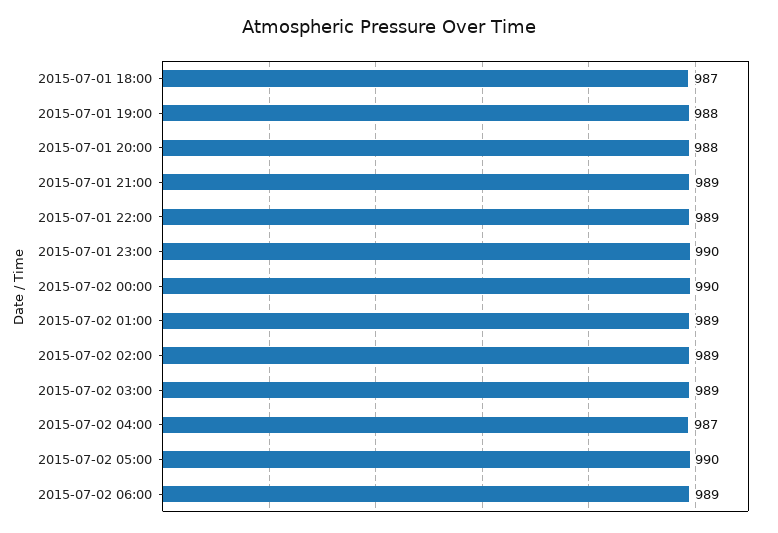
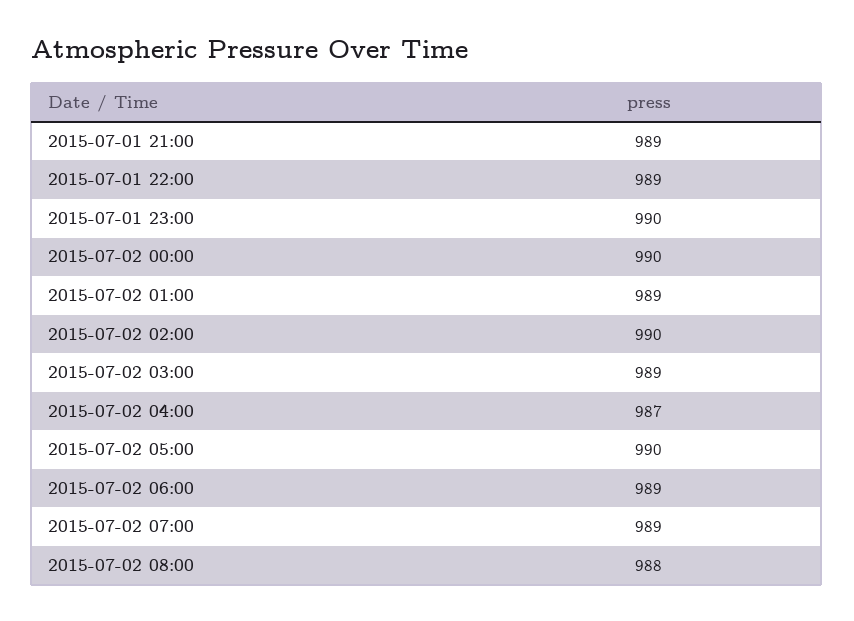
2015-07-01 18:00: 987 -> none
2015-07-01 19:00: 988 -> none
2015-07-01 20:00: 988 -> none
2015-07-02 02:00: 989 -> 990
2015-07-02 07:00: none -> 989
2015-07-02 08:00: none -> 988

